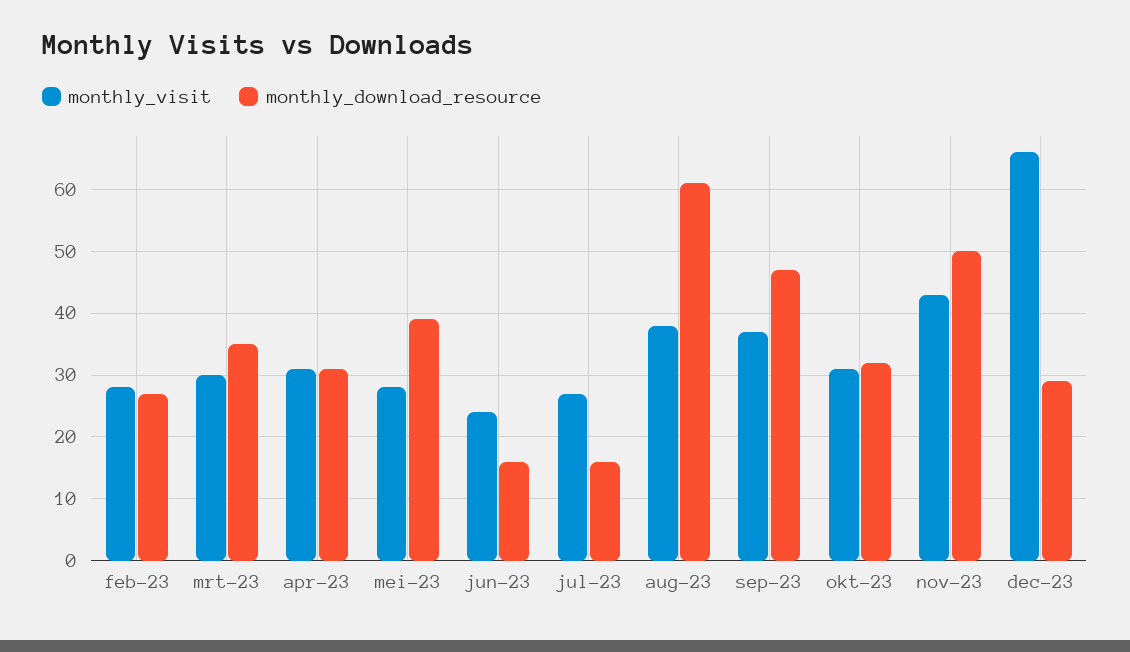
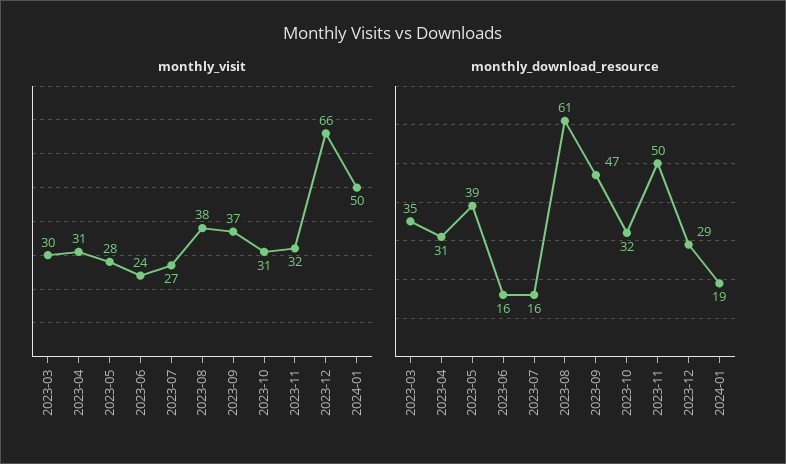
monthly_visit, feb-23: 28 -> none
monthly_download_resource, feb-23: 27 -> none
monthly_visit, nov-23: 43 -> 32
monthly_visit, 2024-01: none -> 50
monthly_download_resource, 2024-01: none -> 19

